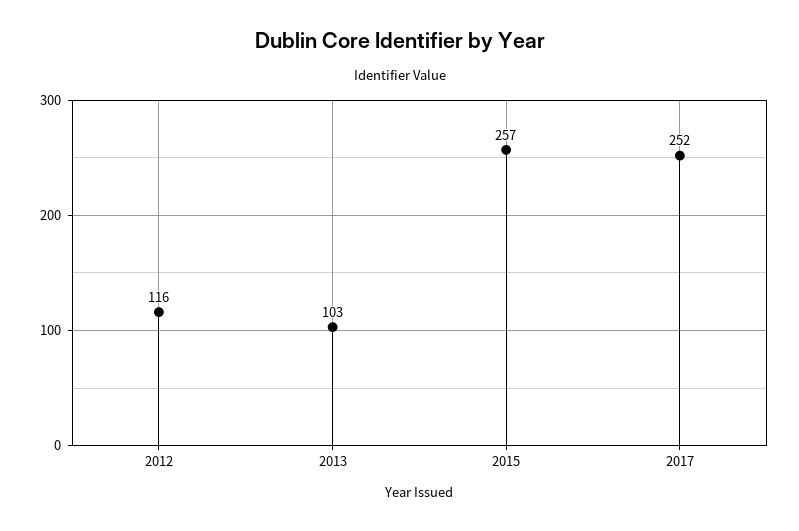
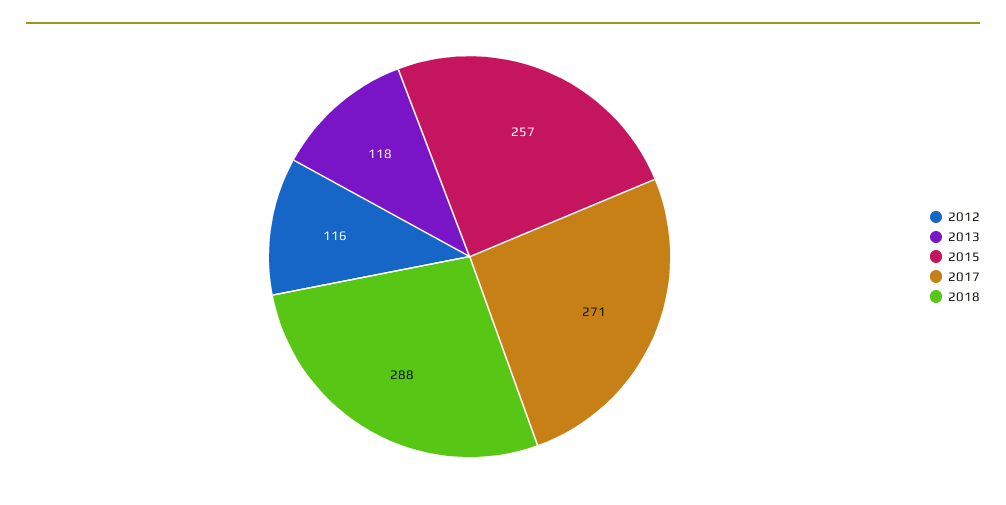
2013: 103 -> 118
2017: 252 -> 271
2018: none -> 288

